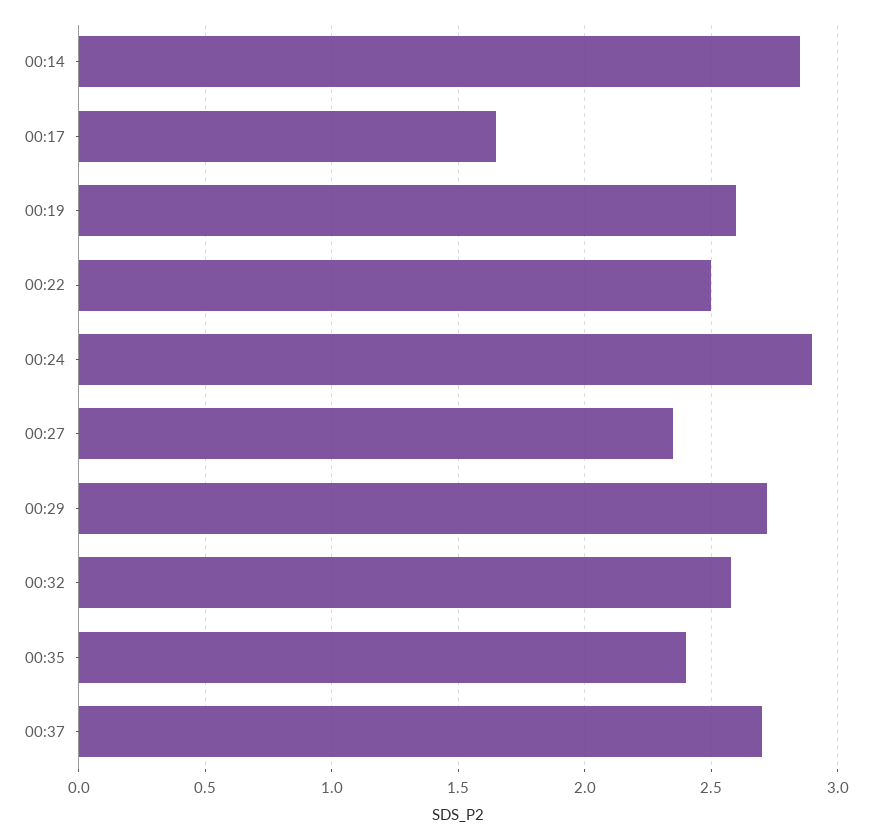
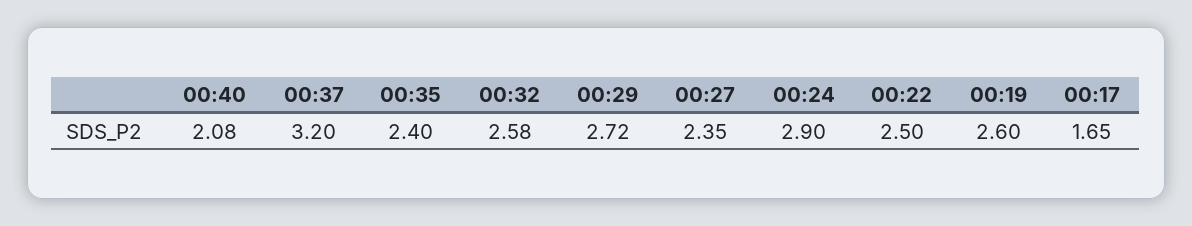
00:14: 2.85 -> none
00:37: 2.7 -> 3.2
00:40: none -> 2.08

